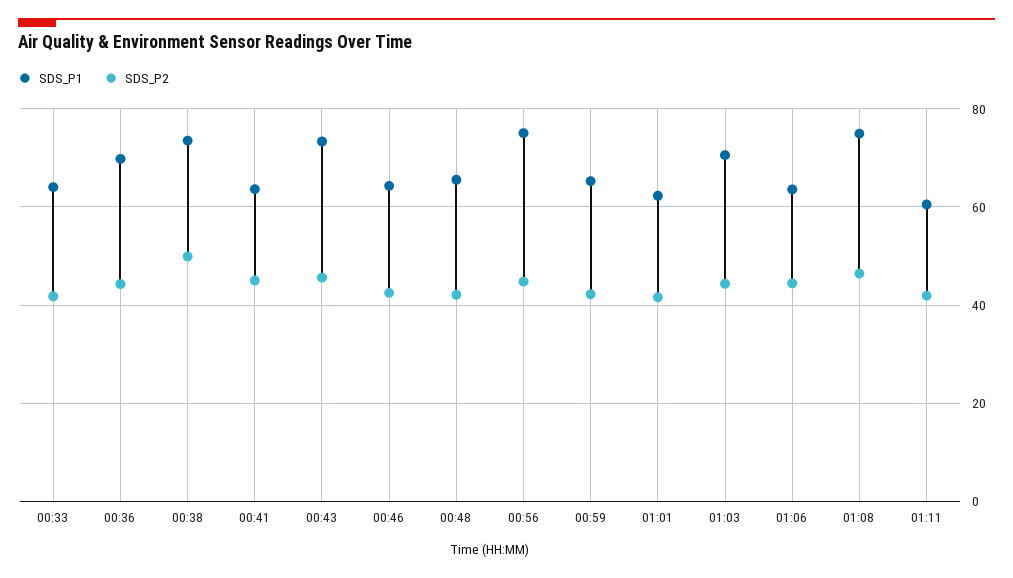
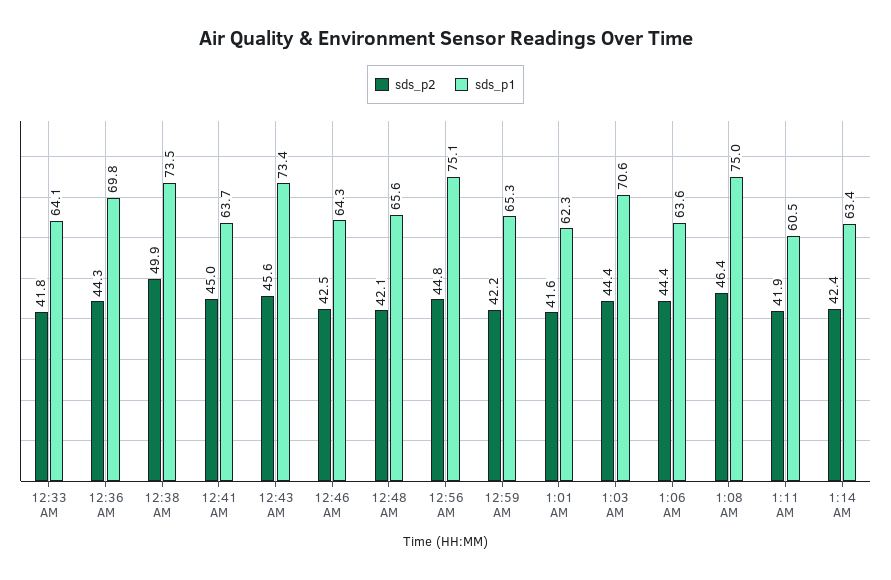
SDS_P2, 1:14 AM: none -> 42.4
SDS_P1, 1:14 AM: none -> 63.4

